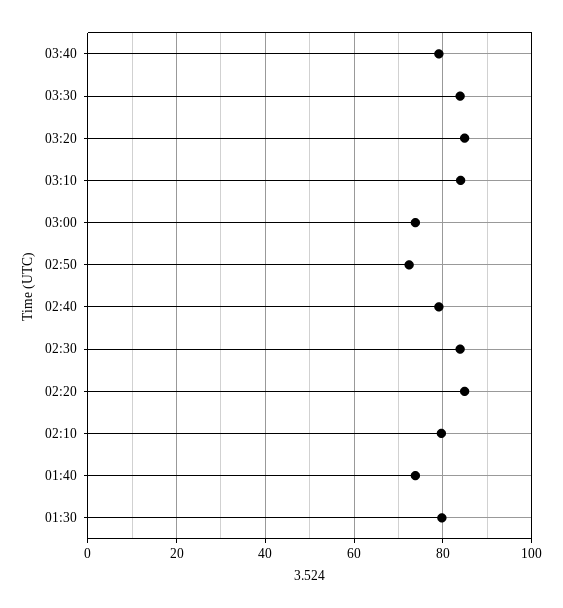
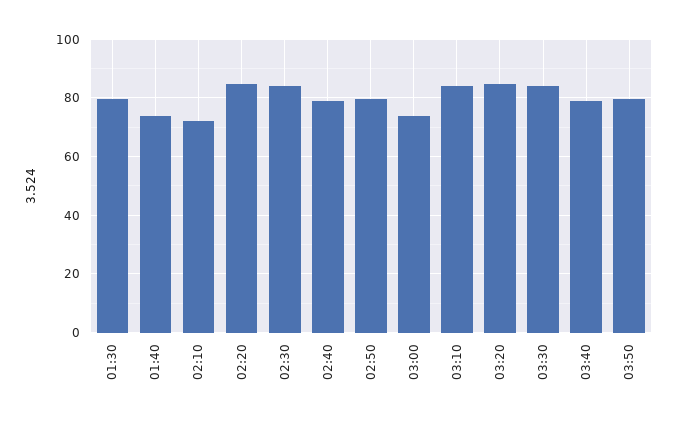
02:50: 72 -> 80
02:10: 80 -> 72.5
03:50: none -> 80

